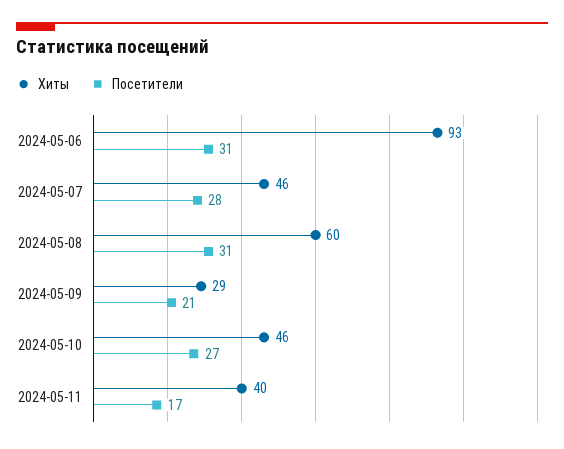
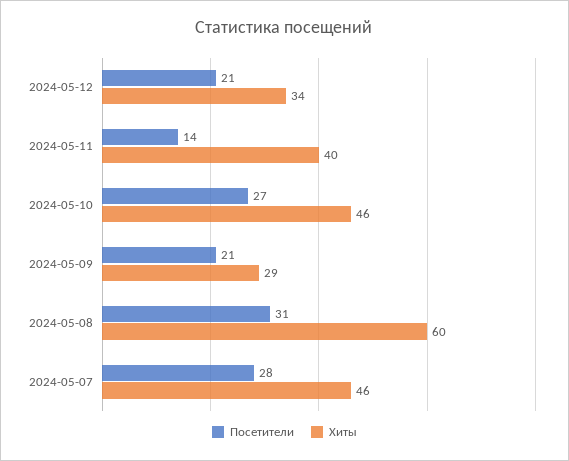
Хиты, 2024-05-06: 93 -> none
Посетители, 2024-05-06: 31 -> none
Посетители, 2024-05-11: 17 -> 14
Посетители, 2024-05-12: none -> 21
Хиты, 2024-05-12: none -> 34

